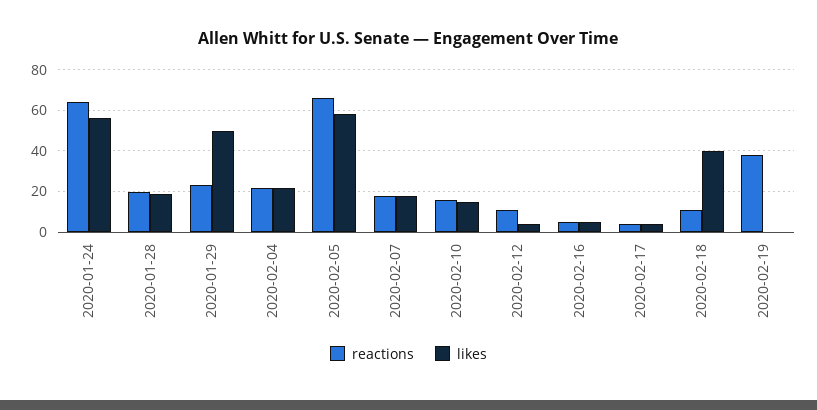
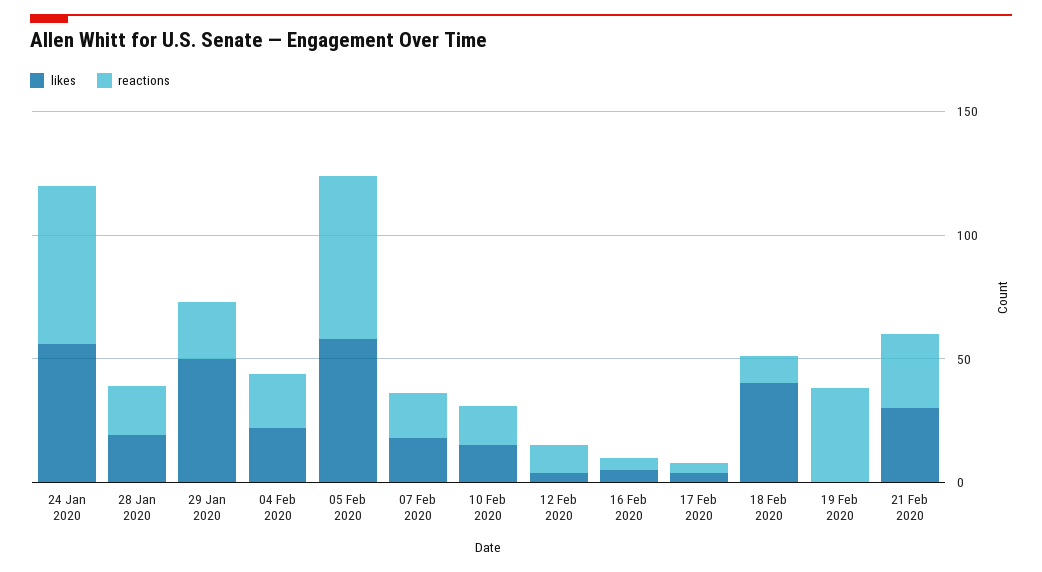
likes, 21 Feb 2020: none -> 30
reactions, 21 Feb 2020: none -> 30

